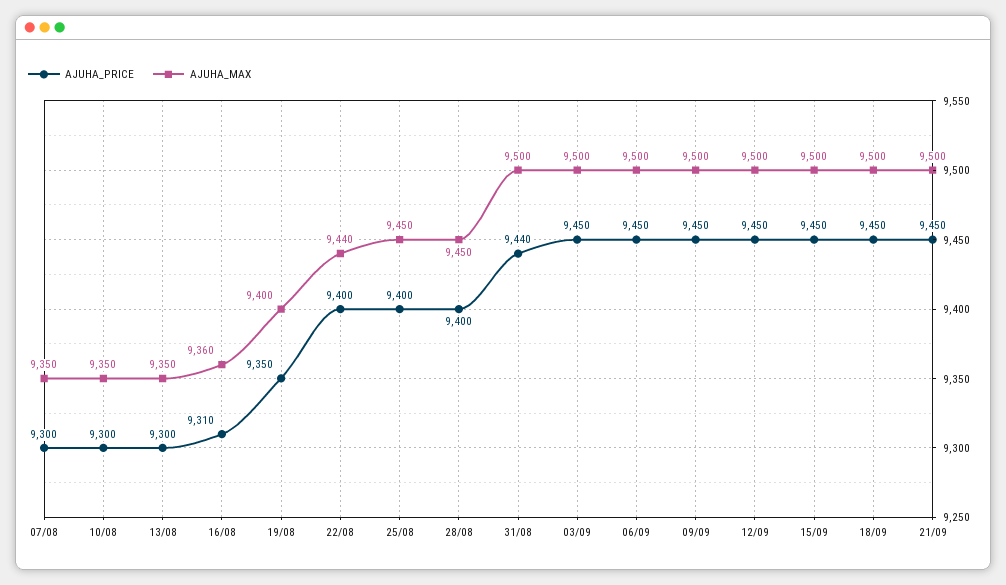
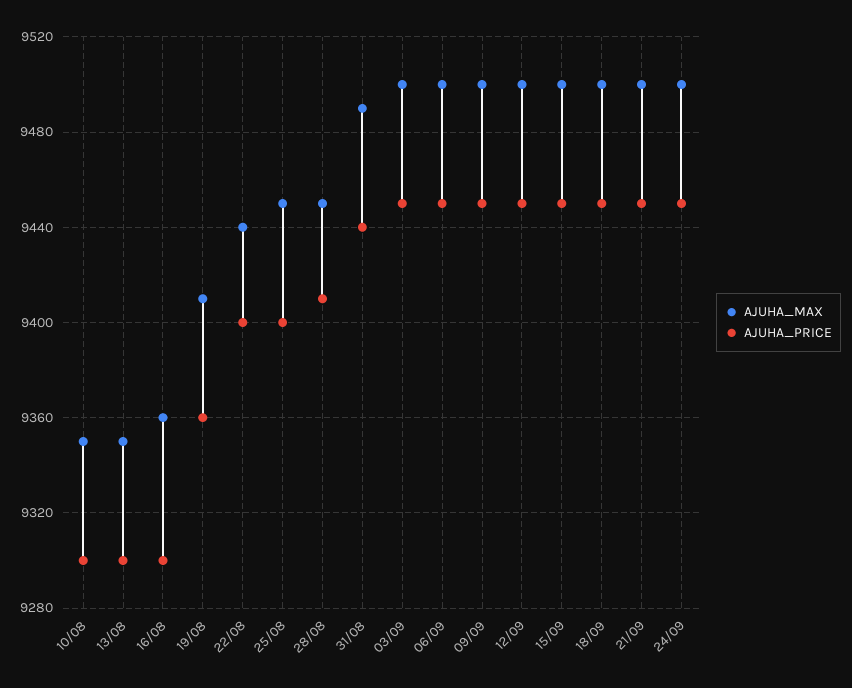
AJUHA_PRICE, 07/08: 9300 -> none
AJUHA_MAX, 07/08: 9350 -> none
AJUHA_PRICE, 16/08: 9310 -> 9300
AJUHA_PRICE, 19/08: 9350 -> 9360
AJUHA_MAX, 19/08: 9400 -> 9410
AJUHA_PRICE, 28/08: 9400 -> 9410
AJUHA_MAX, 31/08: 9500 -> 9490
AJUHA_MAX, 24/09: none -> 9500
AJUHA_PRICE, 24/09: none -> 9450

